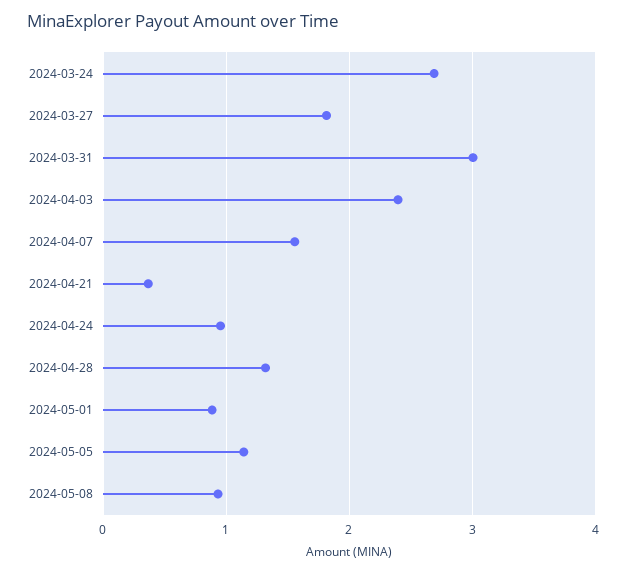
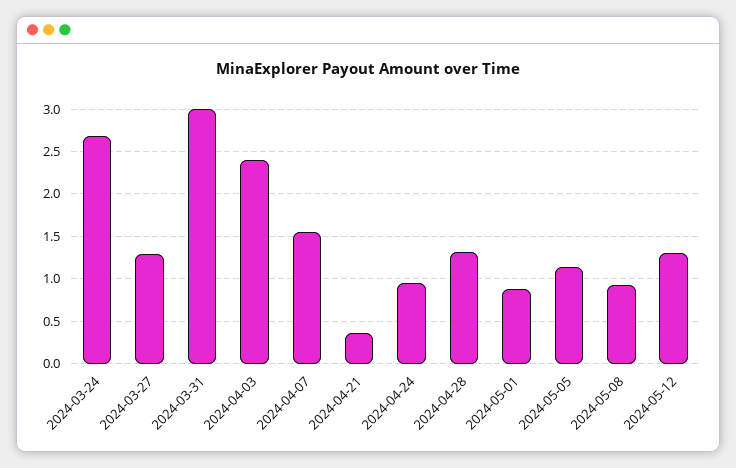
2024-03-27: 1.8 -> 1.3
2024-05-12: none -> 1.3

